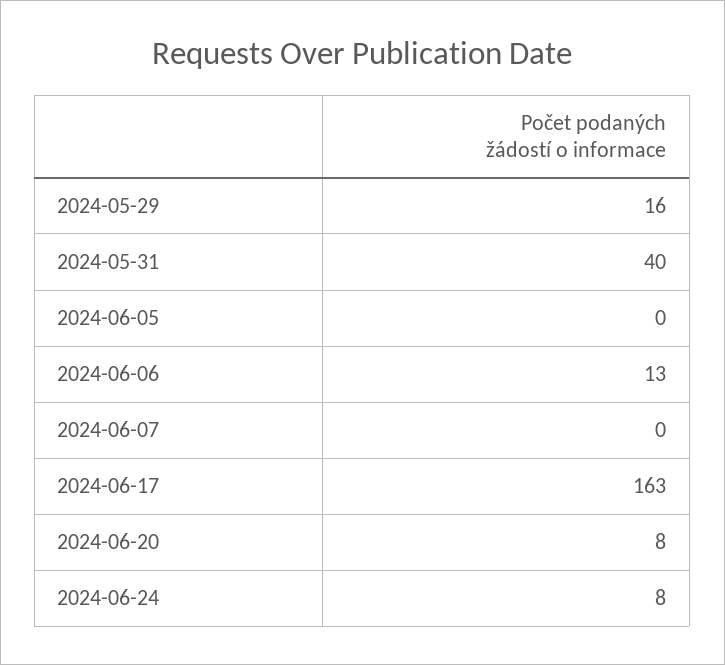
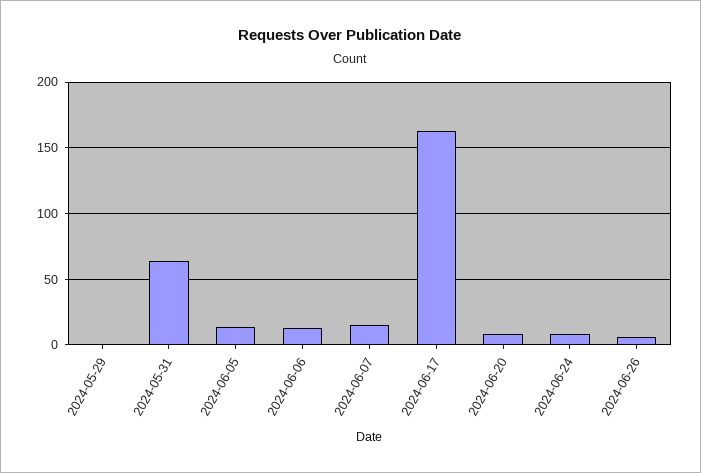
2024-05-29: 16 -> 0
2024-05-31: 40 -> 65
2024-06-05: 0 -> 15
2024-06-07: 0 -> 15
2024-06-26: none -> 5

